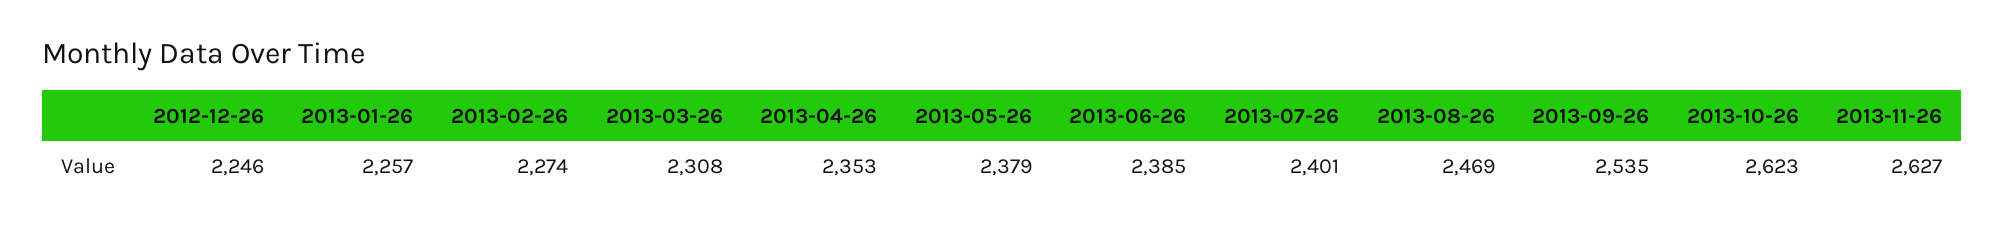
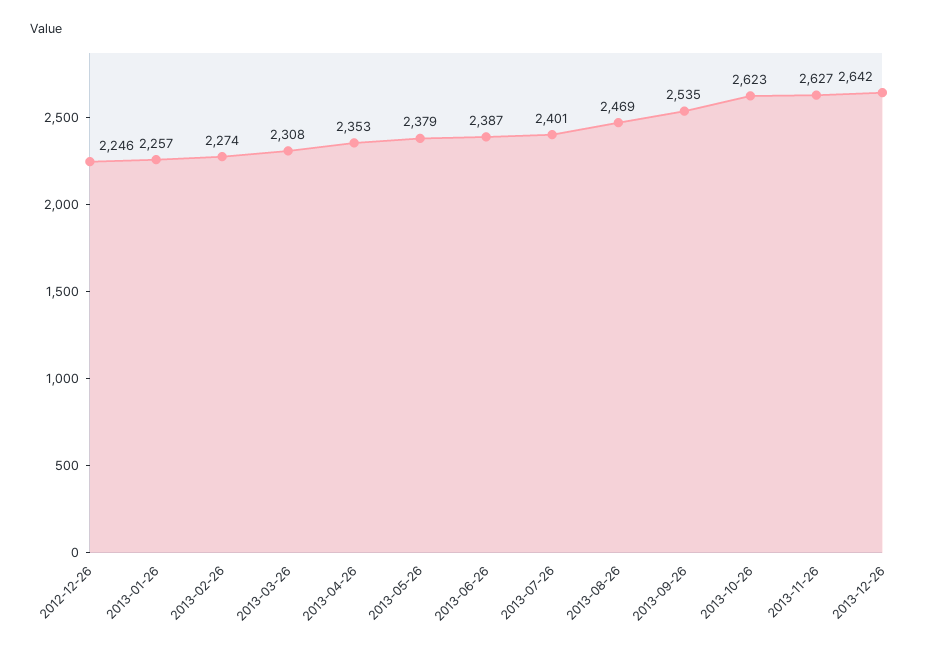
2013-06-26: 2385 -> 2387
2013-12-26: none -> 2642

